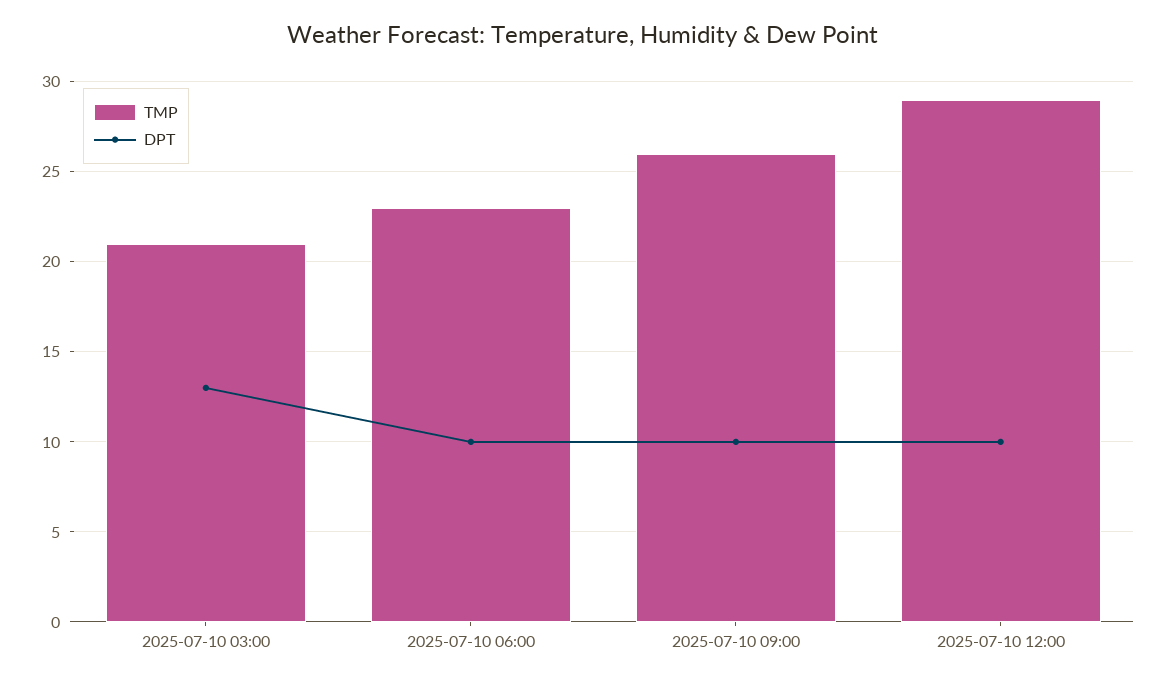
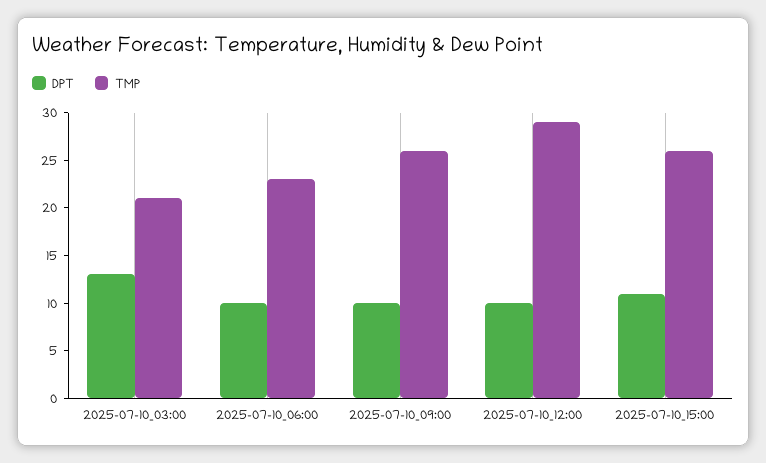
DPT, 2025-07-10_15:00: none -> 11
TMP, 2025-07-10_15:00: none -> 26

